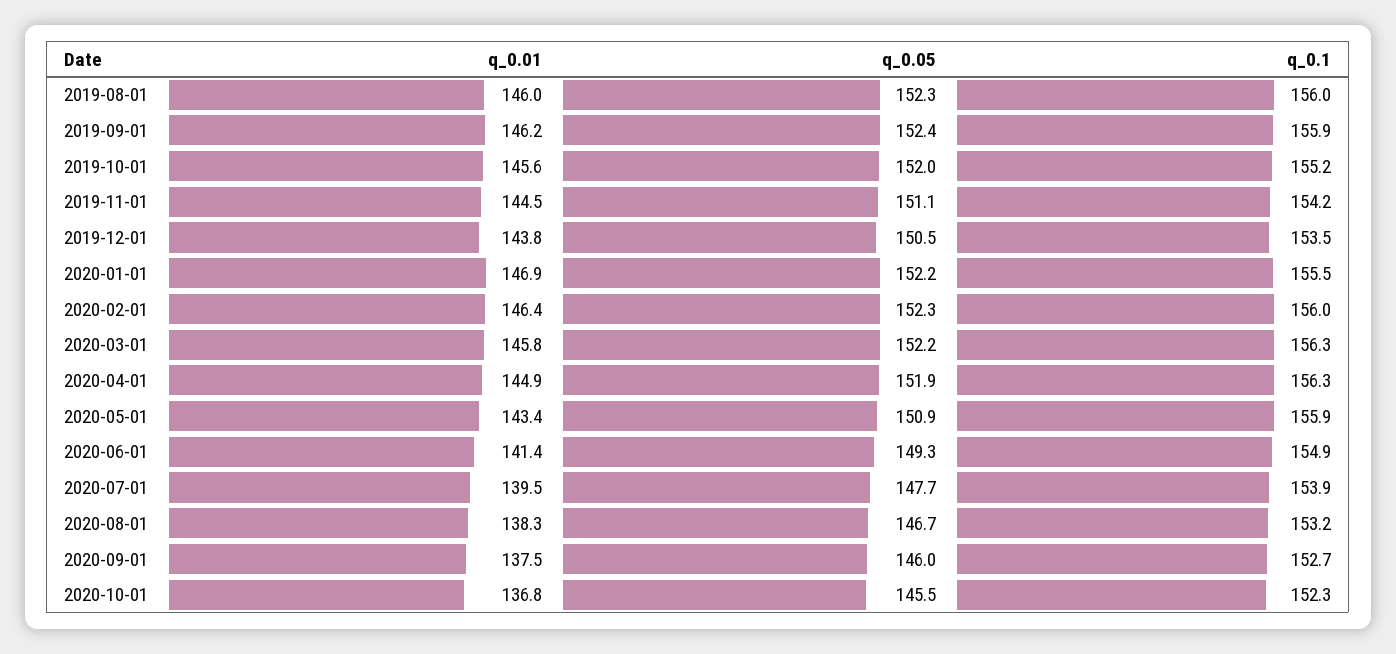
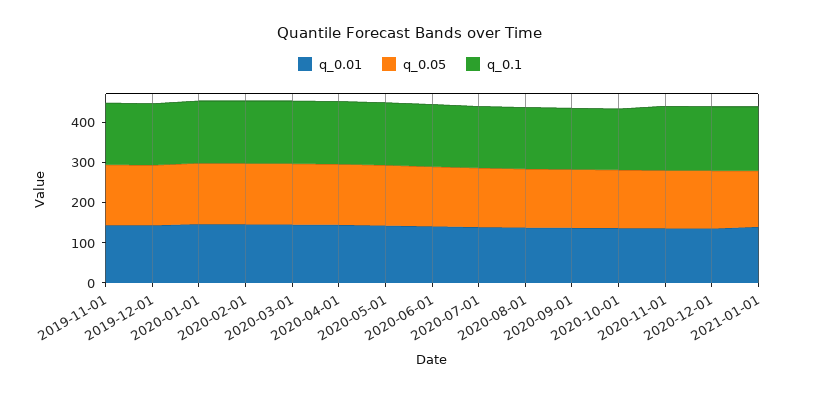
q_0.01, 2019-08-01: 146 -> none
q_0.05, 2019-08-01: 152.3 -> none
q_0.1, 2019-08-01: 156 -> none
q_0.01, 2019-09-01: 146.2 -> none
q_0.05, 2019-09-01: 152.4 -> none
q_0.1, 2019-09-01: 155.9 -> none
q_0.01, 2019-10-01: 145.6 -> none
q_0.05, 2019-10-01: 152 -> none
q_0.1, 2019-10-01: 155.2 -> none
q_0.01, 2020-11-01: none -> 140
q_0.05, 2020-11-01: none -> 140
q_0.1, 2020-11-01: none -> 160
q_0.01, 2020-12-01: none -> 140
q_0.05, 2020-12-01: none -> 140
q_0.1, 2020-12-01: none -> 160
q_0.01, 2021-01-01: none -> 140
q_0.05, 2021-01-01: none -> 140
q_0.1, 2021-01-01: none -> 160

